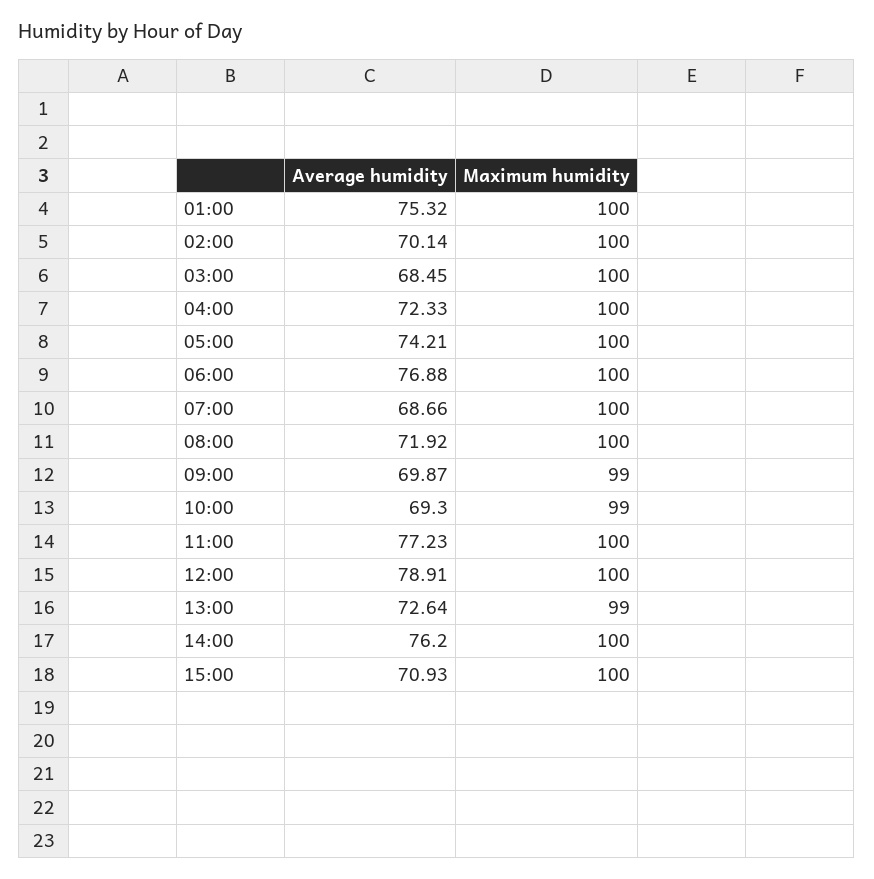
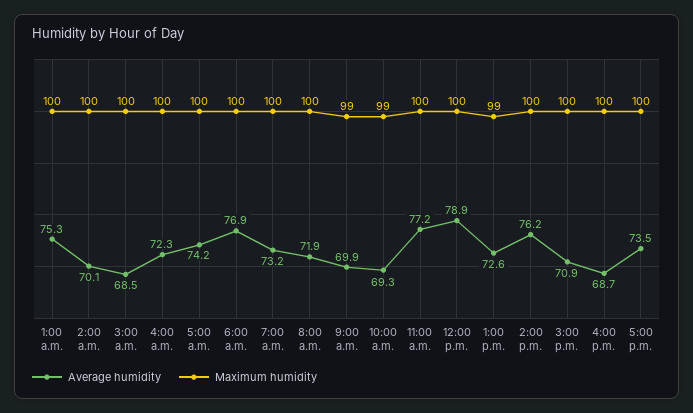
Average humidity, 07:00: 68.66 -> 73.2
Average humidity, 4:00 p.m.: none -> 68.7
Maximum humidity, 4:00 p.m.: none -> 100
Average humidity, 5:00 p.m.: none -> 73.5
Maximum humidity, 5:00 p.m.: none -> 100

